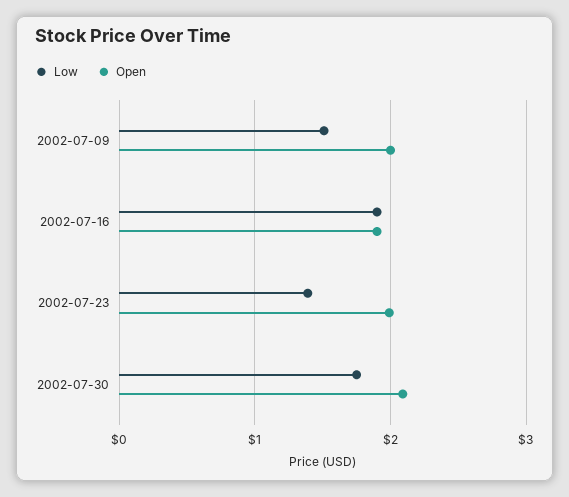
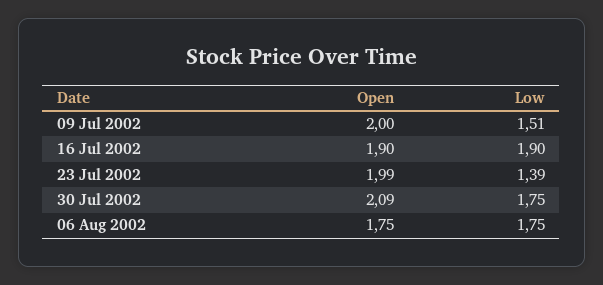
Open, 06 Aug 2002: none -> 1.75
Low, 06 Aug 2002: none -> 1.75

